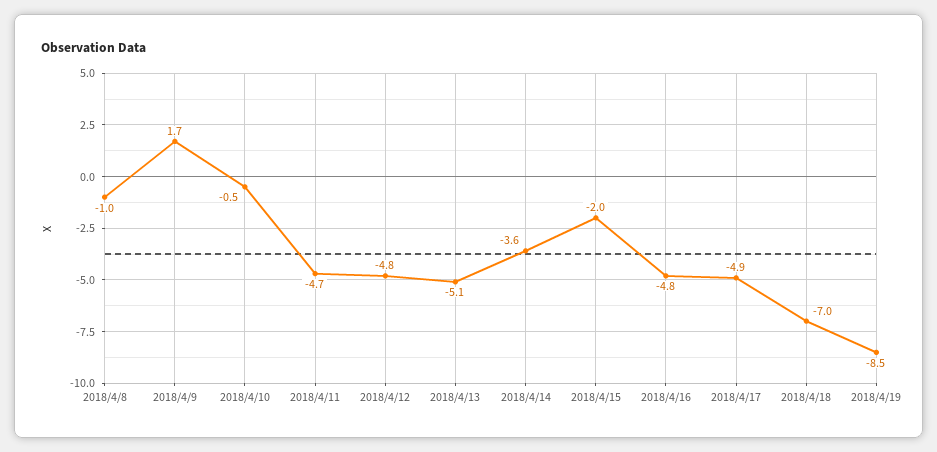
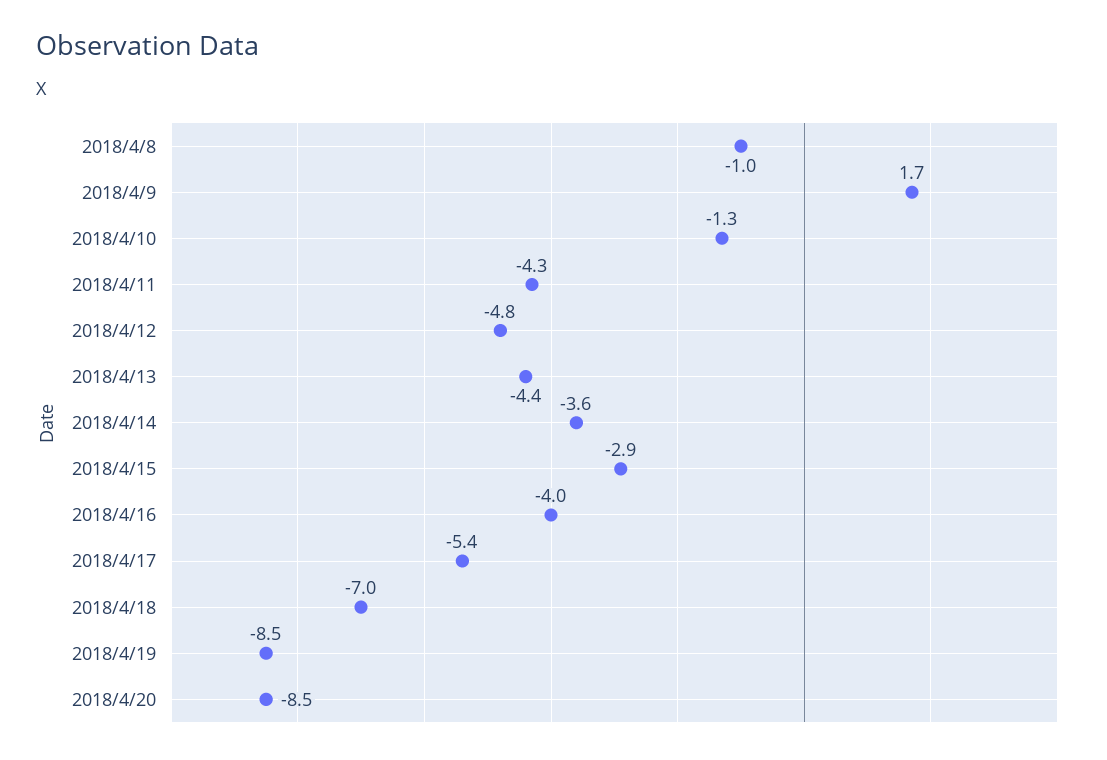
2018/4/10: -0.5 -> -1.3
2018/4/11: -4.7 -> -4.3
2018/4/13: -5.1 -> -4.4
2018/4/15: -2 -> -2.9
2018/4/16: -4.8 -> -4
2018/4/17: -4.9 -> -5.4
2018/4/20: none -> -8.5

